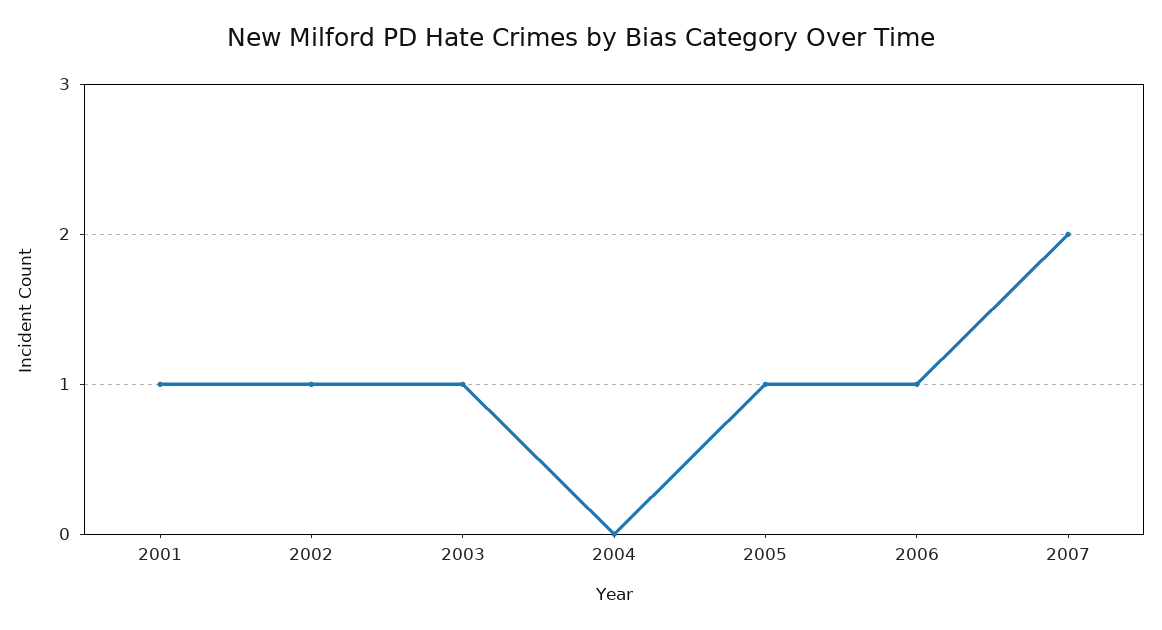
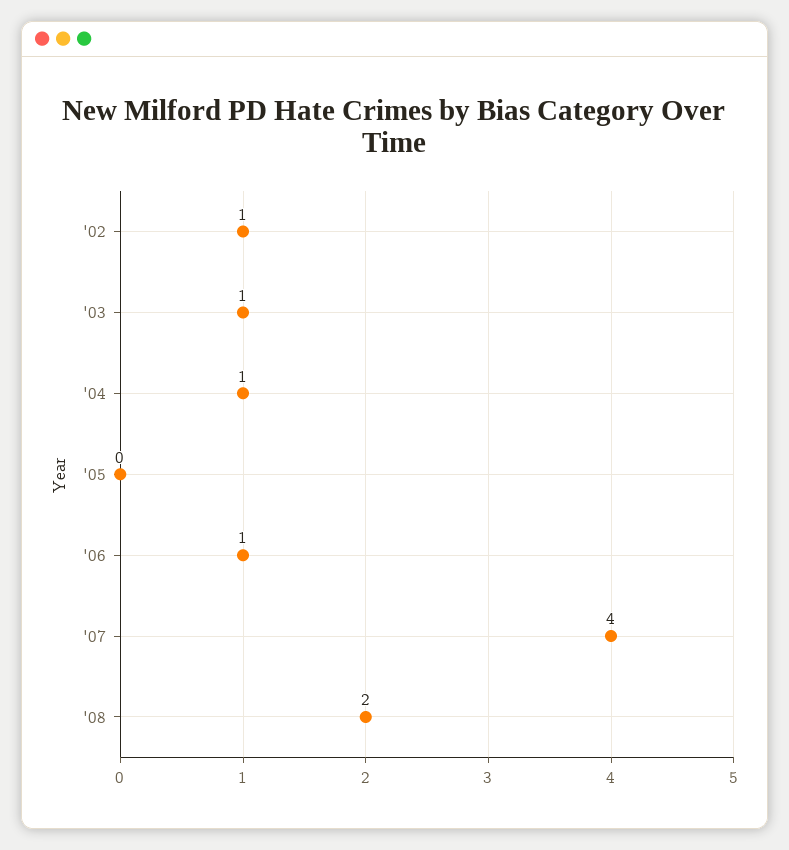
2001: 1 -> none
2004: 0 -> 1
2005: 1 -> 0
2007: 2 -> 4
'08: none -> 2

